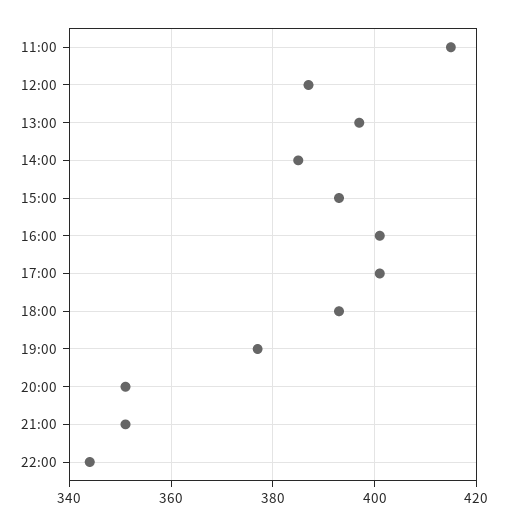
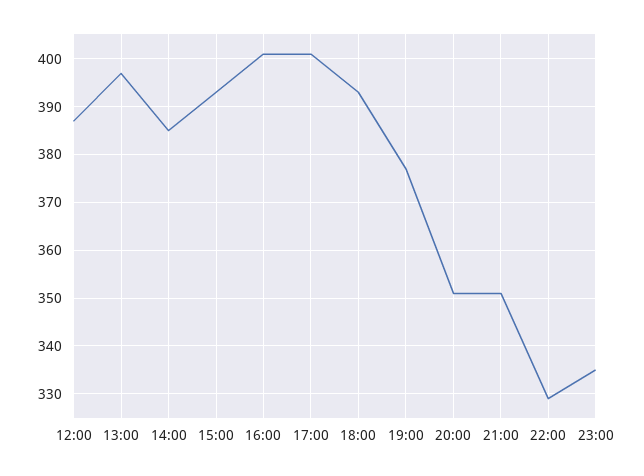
11:00: 415 -> none
22:00: 345 -> 330
23:00: none -> 335

